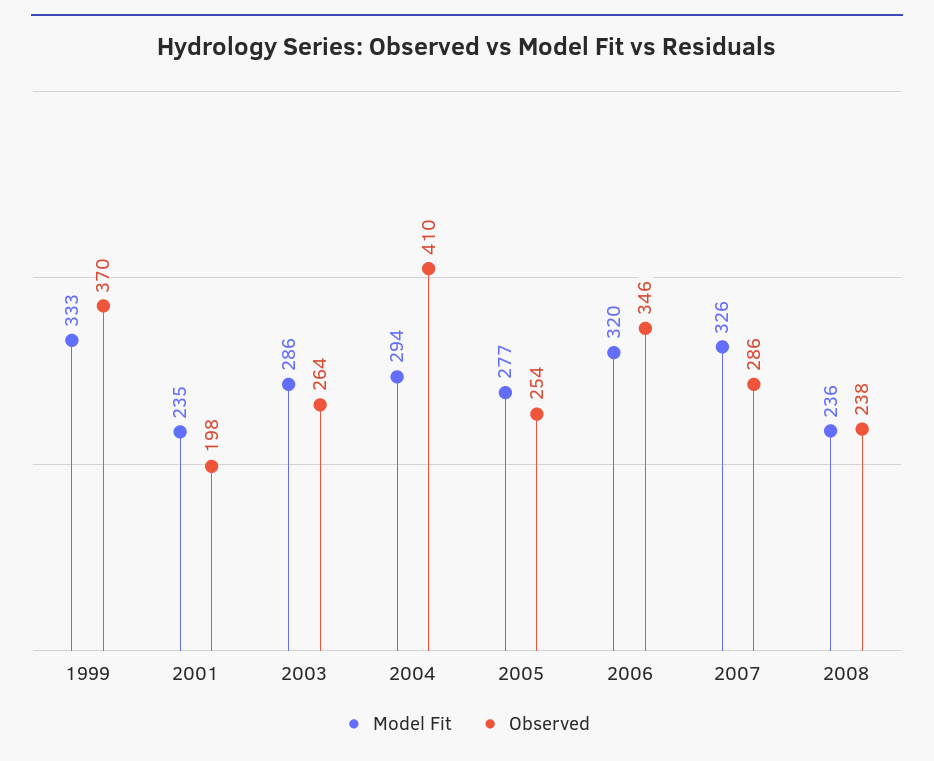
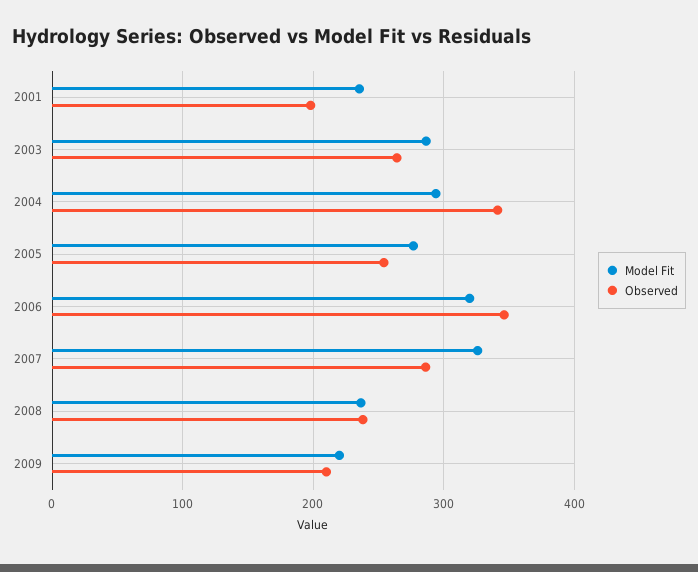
Model Fit, 1999: 333 -> none
Observed, 1999: 370 -> none
Observed, 2004: 410 -> 340
Model Fit, 2009: none -> 220
Observed, 2009: none -> 210

